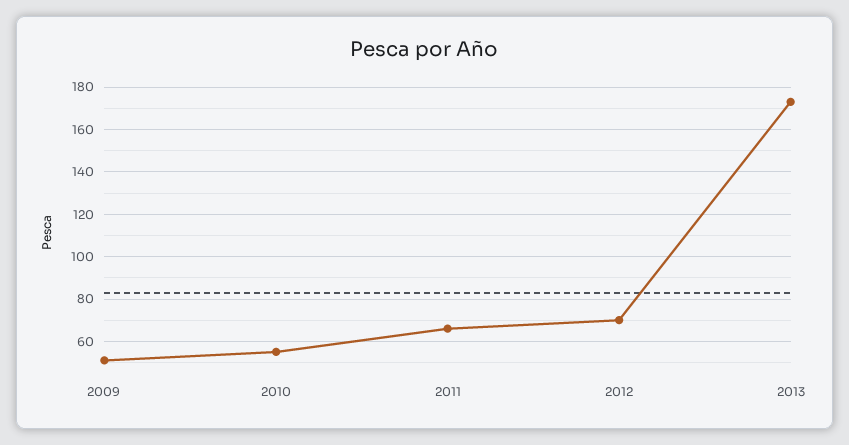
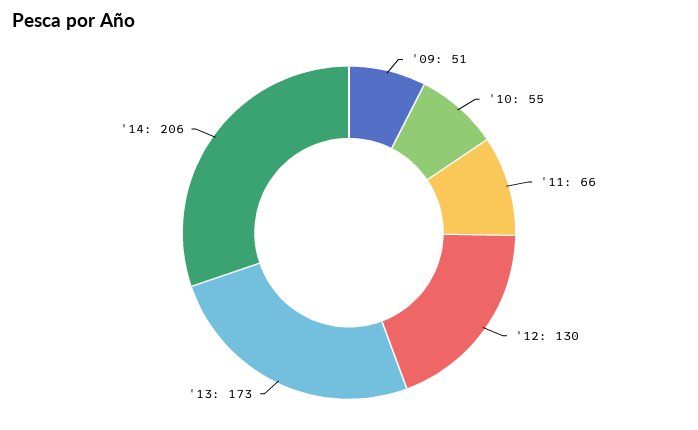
2012: 70 -> 130
'14: none -> 206

